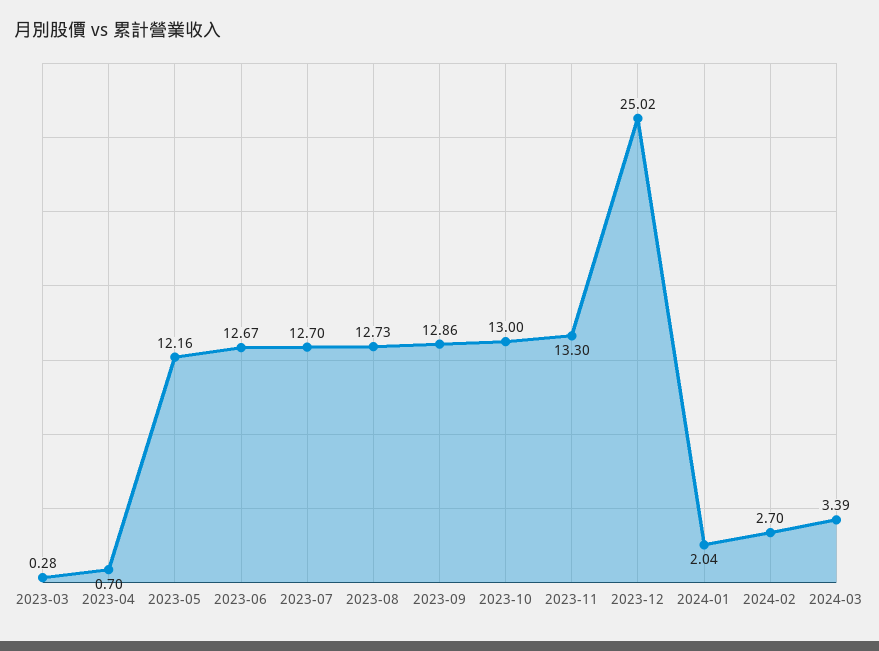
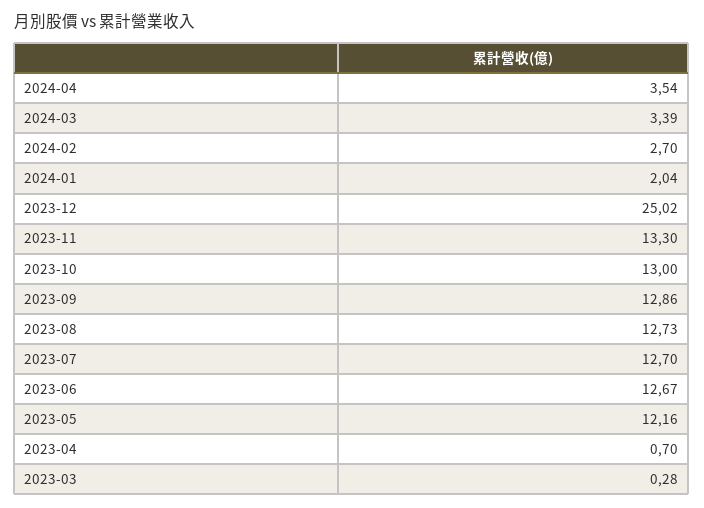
2024-04: none -> 3.54

